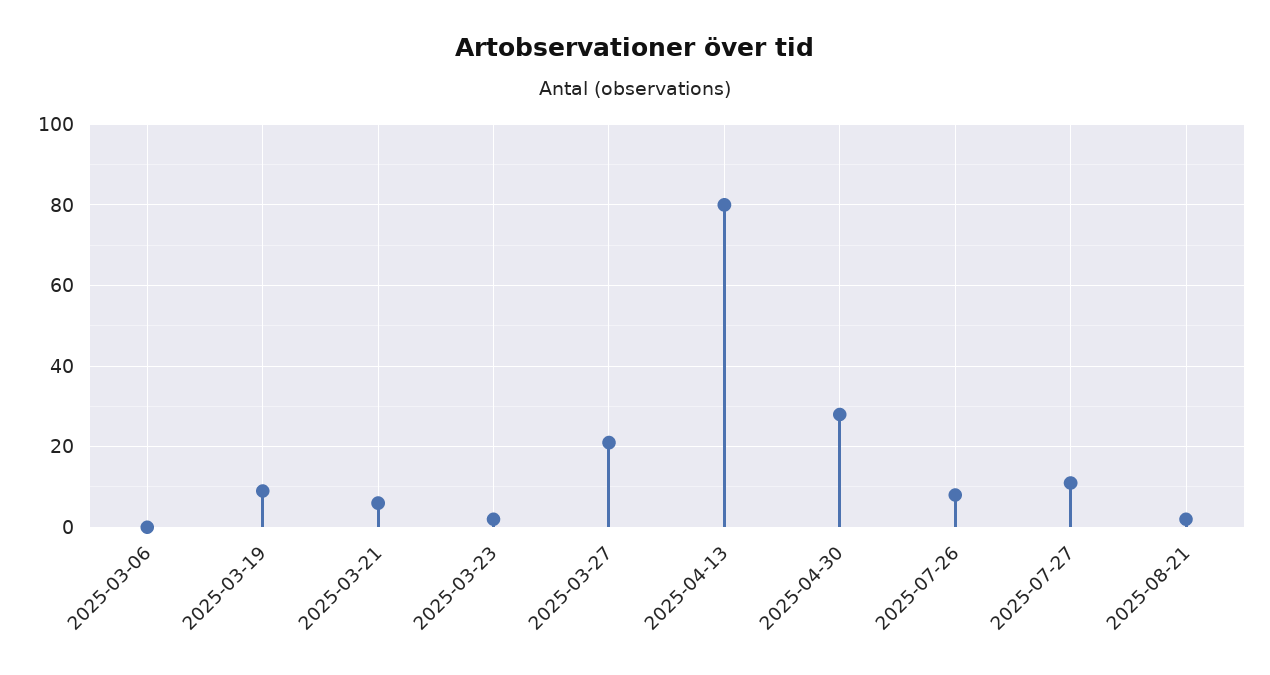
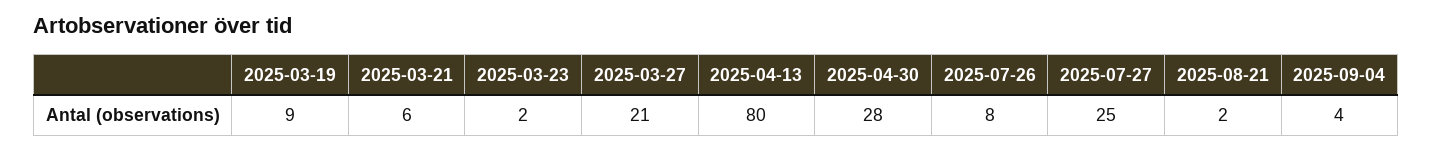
2025-03-06: 0 -> none
2025-07-27: 10 -> 25
2025-09-04: none -> 4

